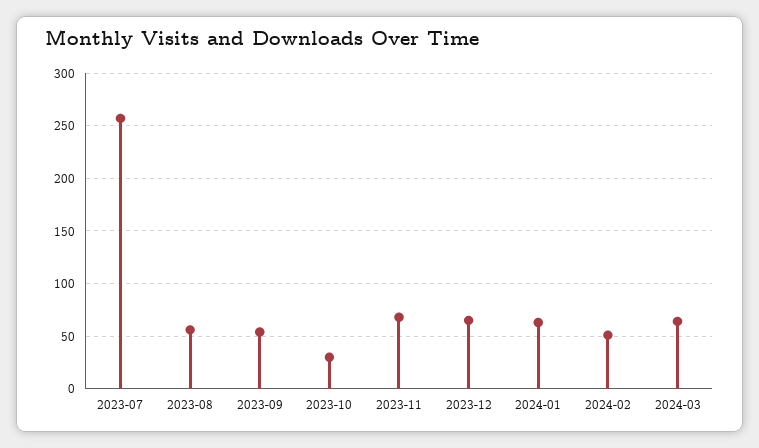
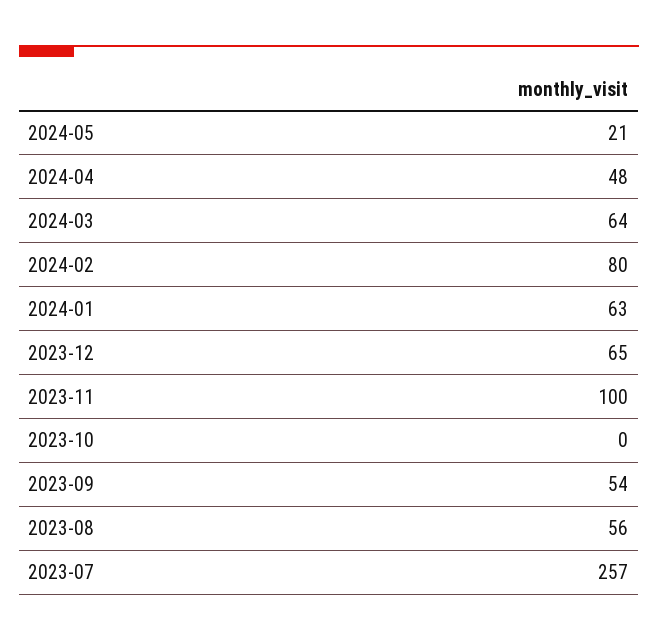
2023-10: 30 -> 0
2023-11: 70 -> 100
2024-02: 50 -> 80
2024-05: none -> 21
2024-04: none -> 48

